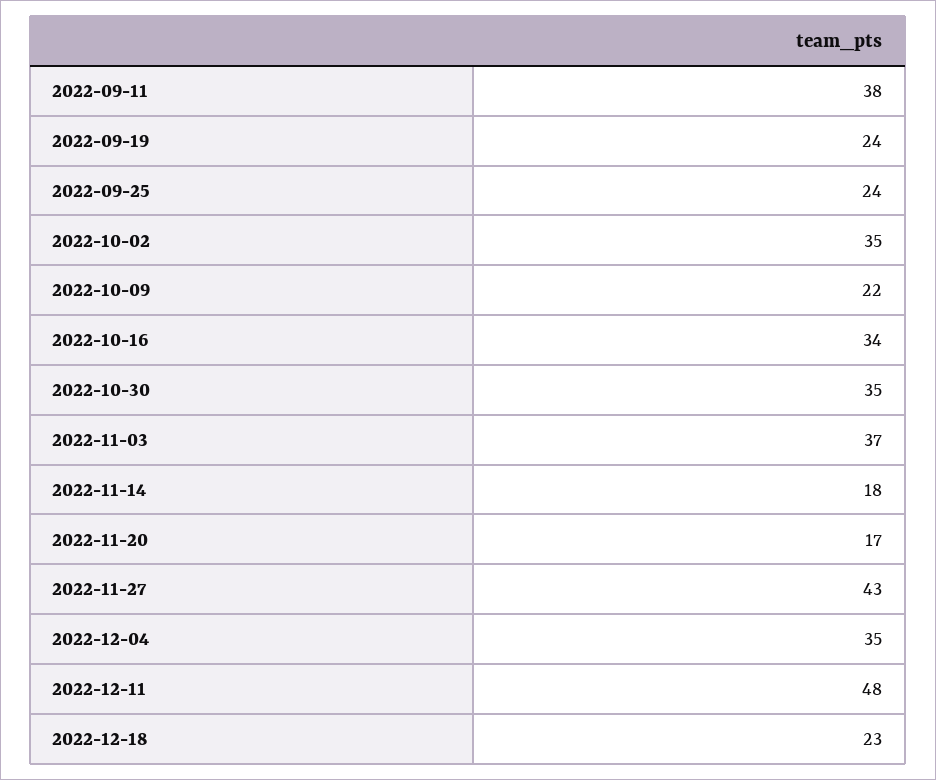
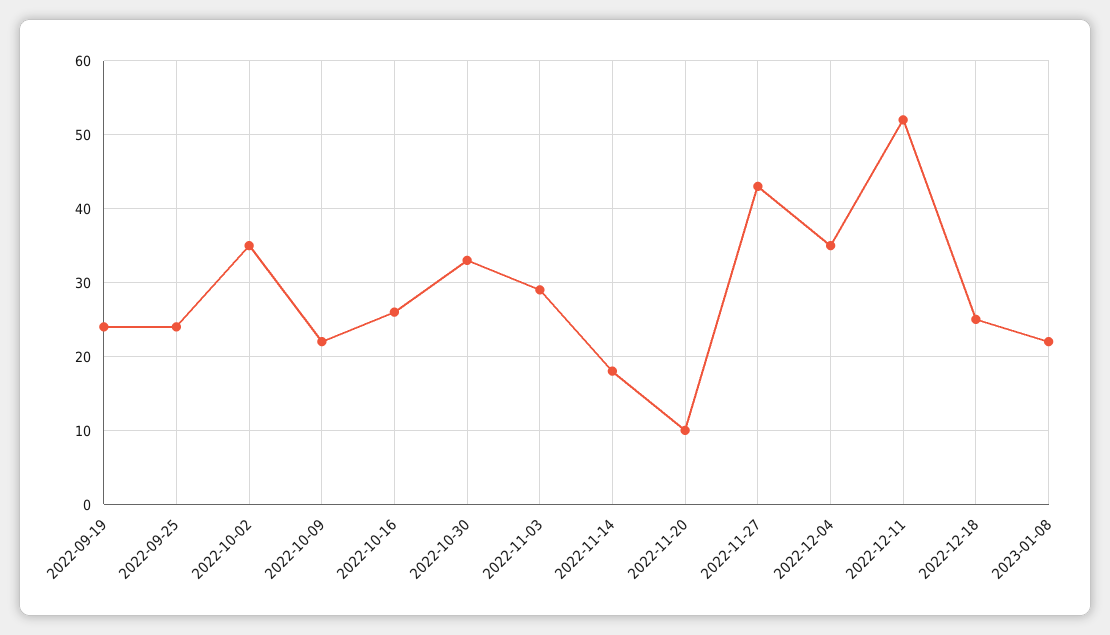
2022-09-11: 38 -> none
2022-10-16: 34 -> 26
2022-10-30: 35 -> 33
2022-11-03: 37 -> 29
2022-11-20: 17 -> 10
2022-12-11: 48 -> 52
2022-12-18: 23 -> 25
2023-01-08: none -> 22

